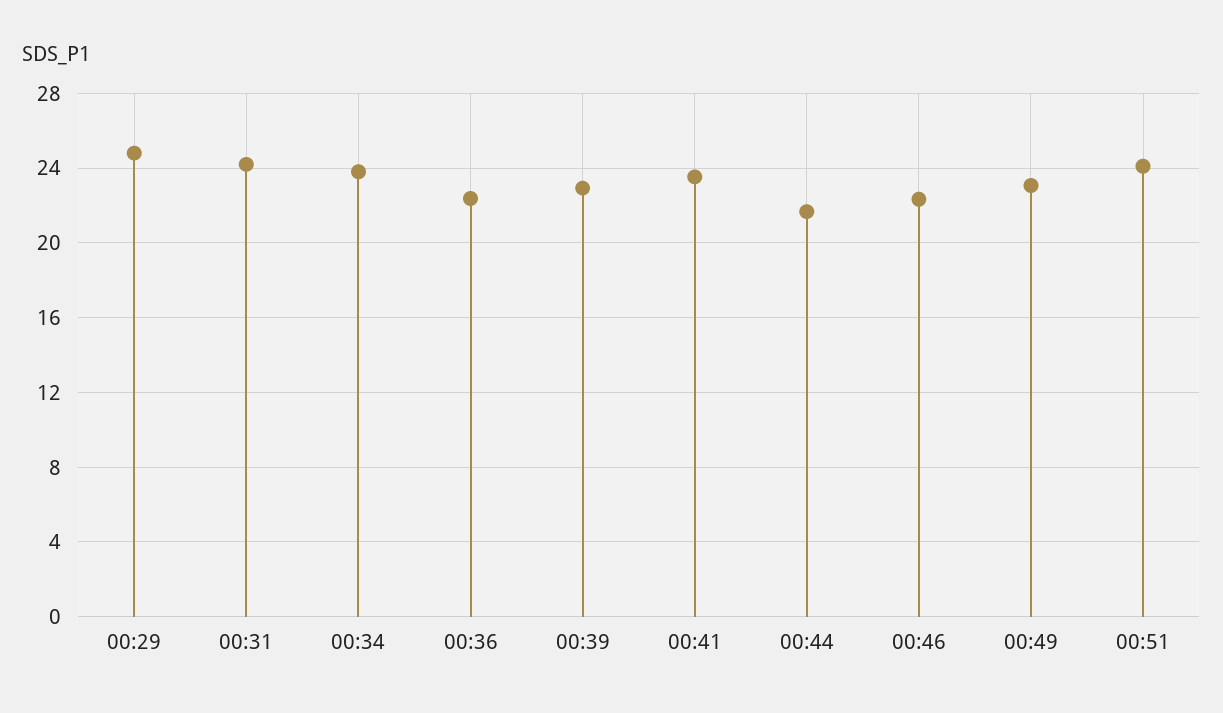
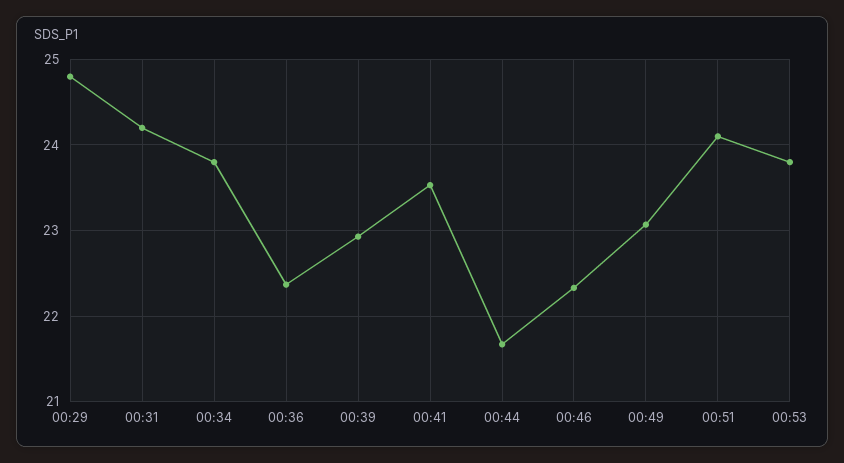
00:53: none -> 23.8

